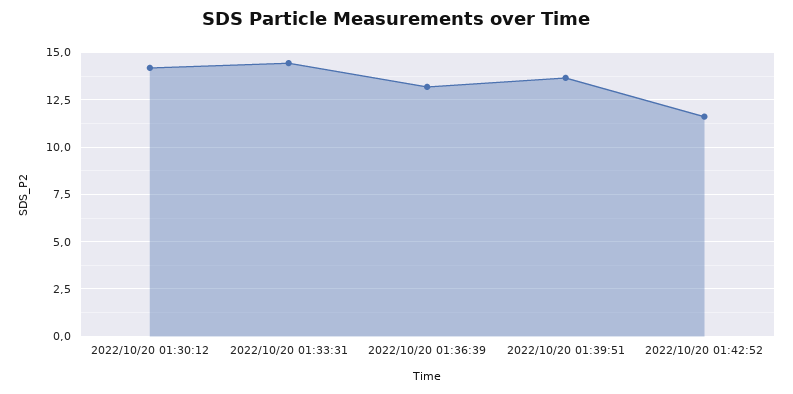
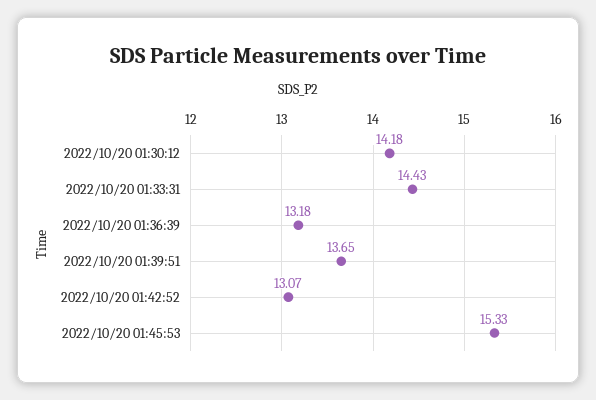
2022/10/20 01:42:52: 11.5 -> 13.07
2022/10/20 01:45:53: none -> 15.33

